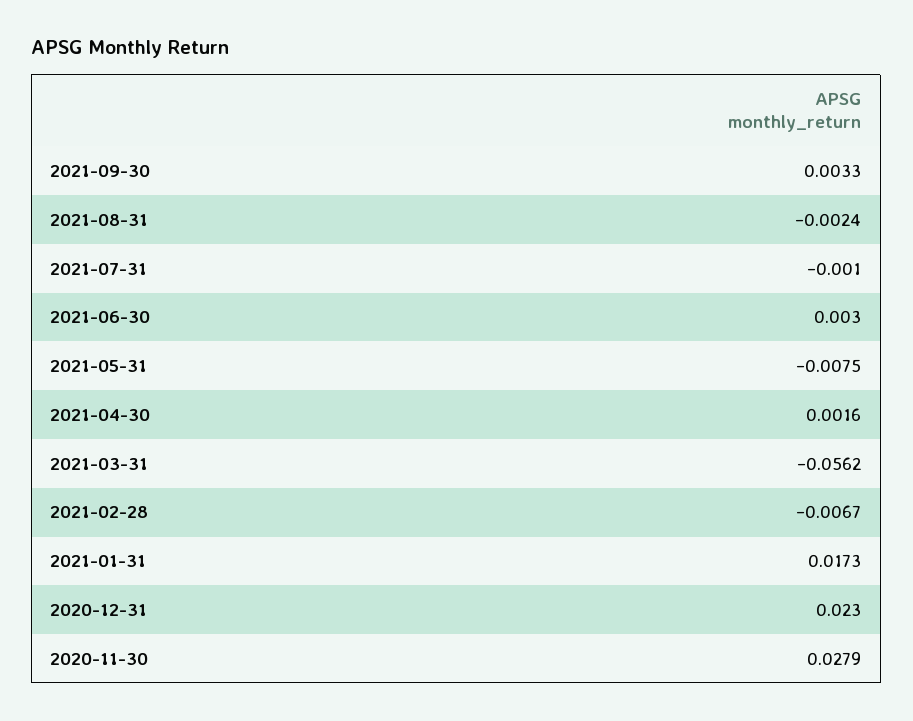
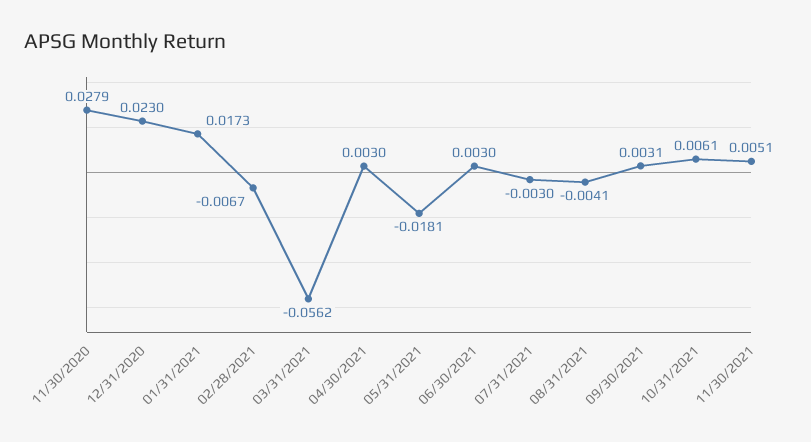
2021-09-30: 0.0033 -> 0.0031
2021-08-31: -0.0024 -> -0.0041
2021-07-31: -0.001 -> -0.003
2021-05-31: -0.0075 -> -0.0181
2021-04-30: 0.0016 -> 0.003
10/31/2021: none -> 0.0061
11/30/2021: none -> 0.0051

